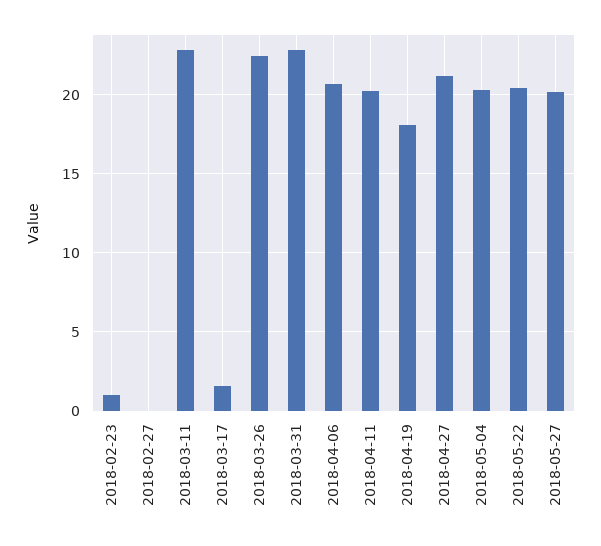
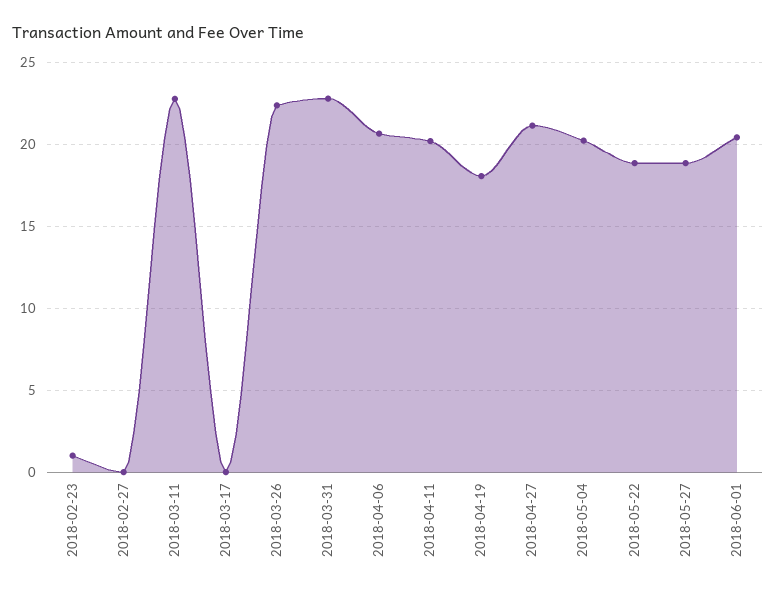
2018-03-17: 1.5 -> 0
2018-05-22: 20.5 -> 19
2018-05-27: 20 -> 19
2018-06-01: none -> 20.5

